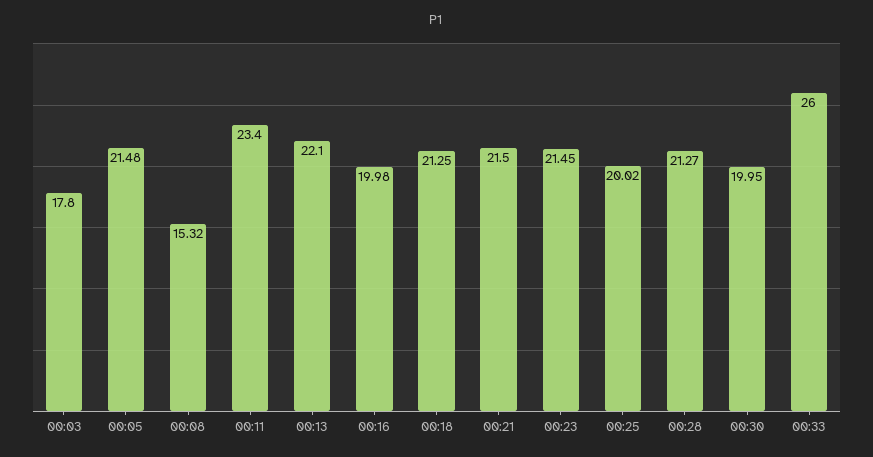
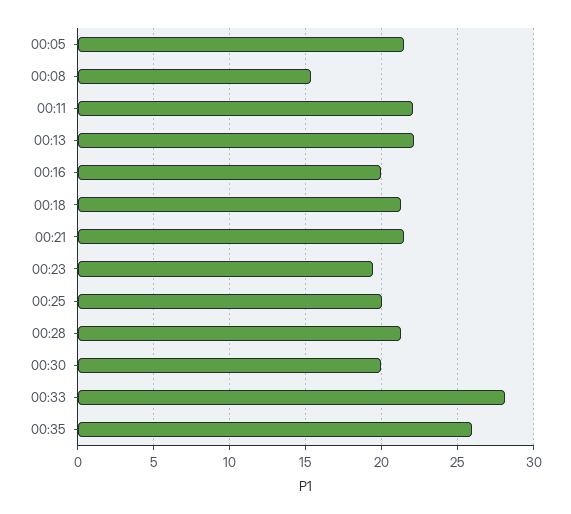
00:03: 17.8 -> none
00:11: 23.4 -> 22
00:23: 21.45 -> 19.5
00:33: 26 -> 28
00:35: none -> 26

